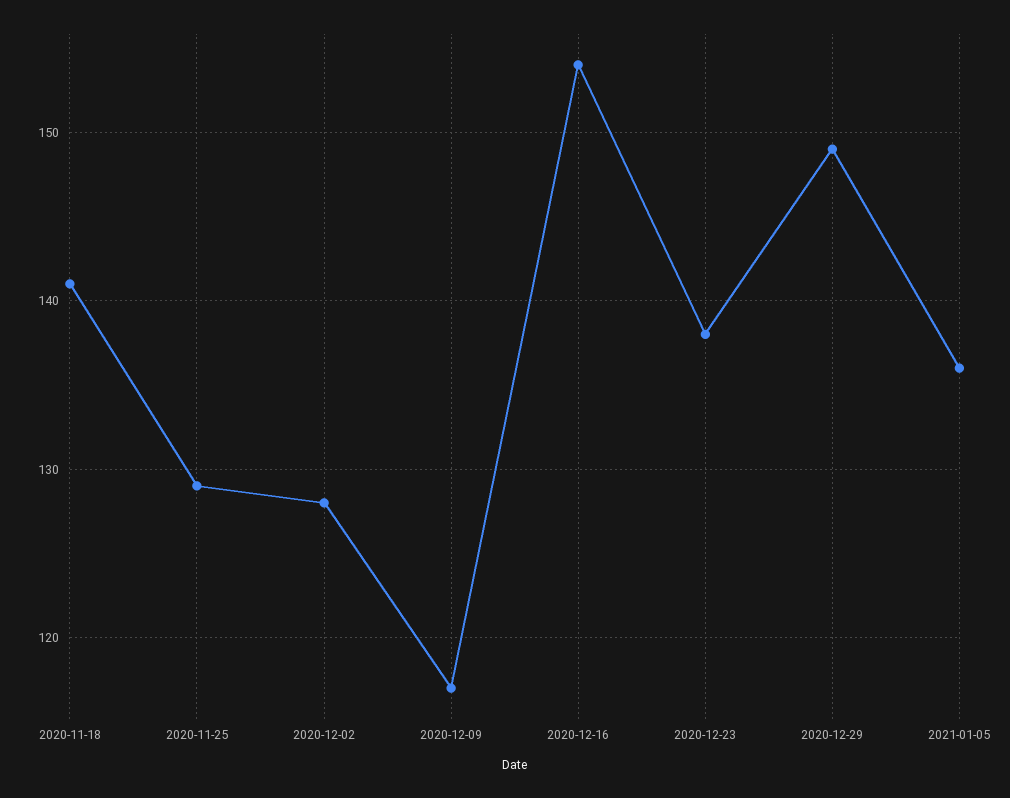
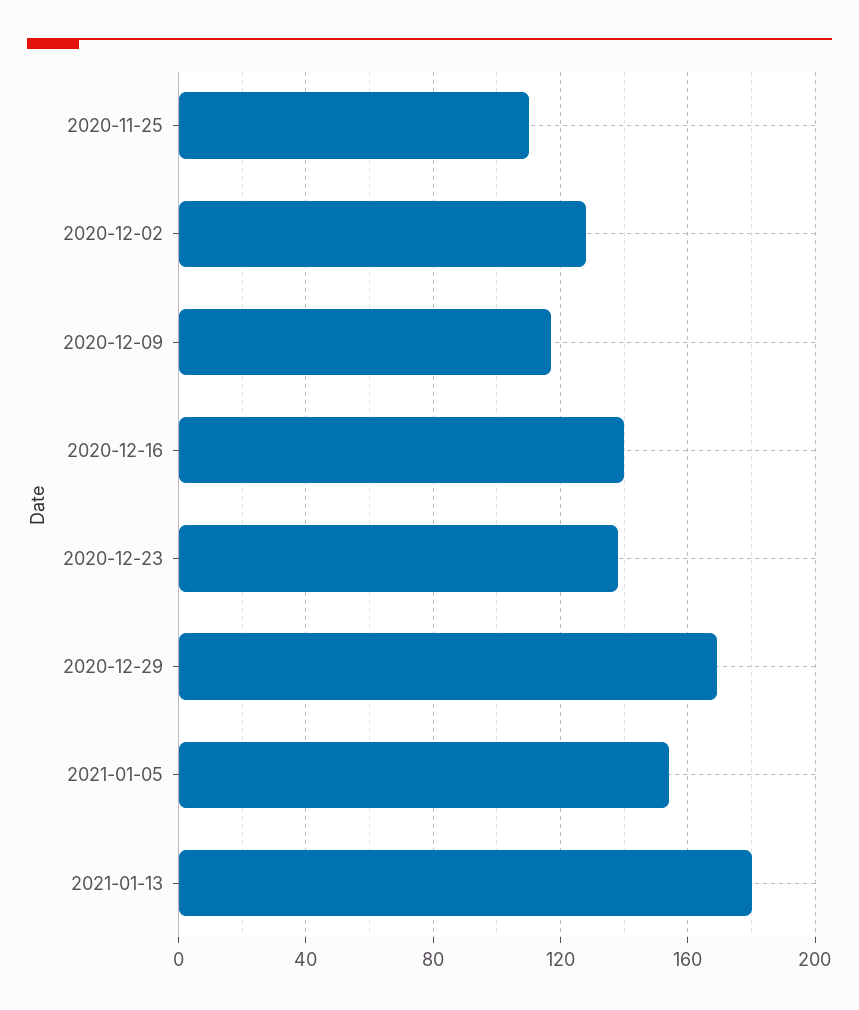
2020-11-18: 141 -> none
2020-11-25: 129 -> 110
2020-12-16: 154 -> 140
2020-12-29: 149 -> 170
2021-01-05: 136 -> 155
2021-01-13: none -> 180

